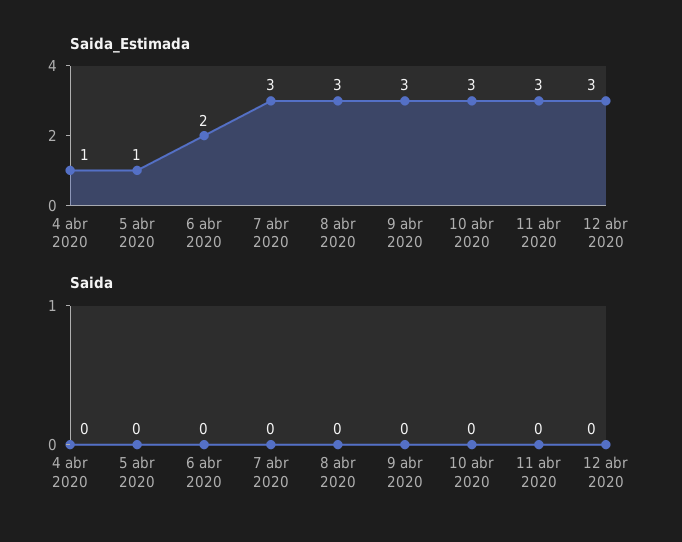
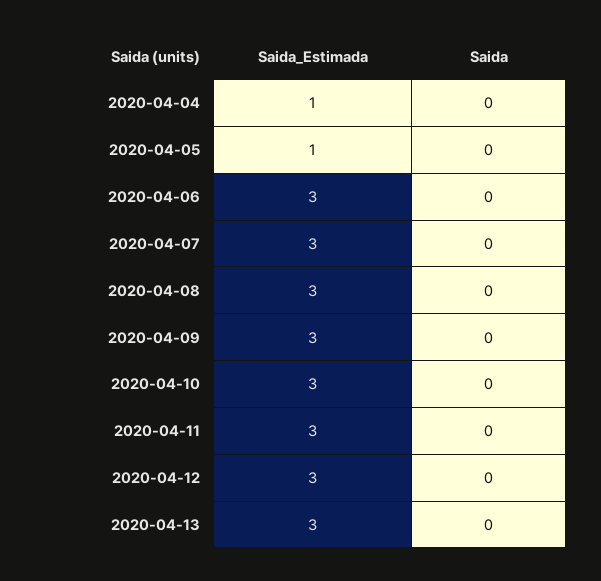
Saida_Estimada, 6 abr 2020: 2 -> 3
Saida_Estimada, 2020-04-13: none -> 3
Saida, 2020-04-13: none -> 0

